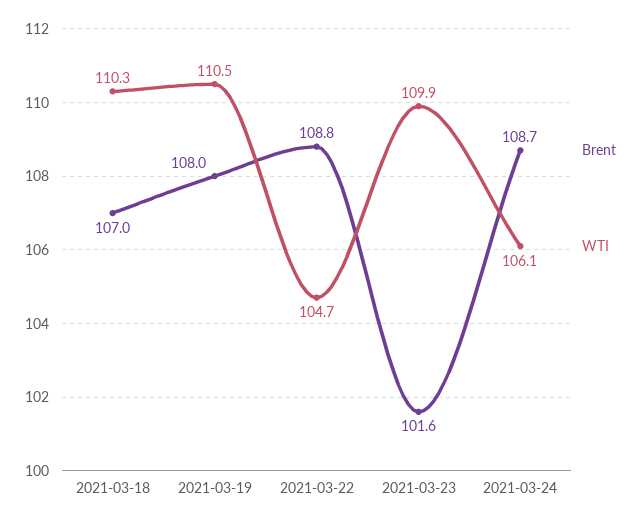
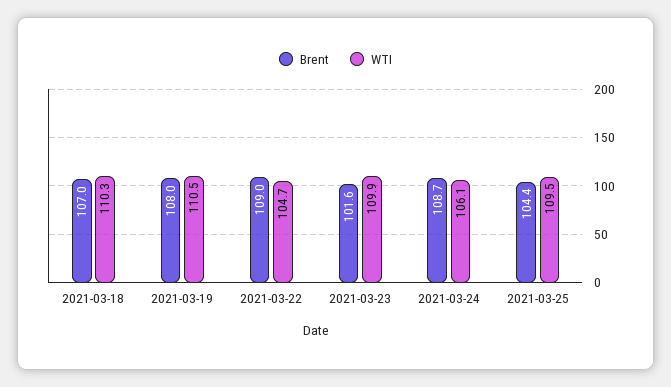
Brent, 2021-03-22: 108.8 -> 109
Brent, 2021-03-25: none -> 104.4
WTI, 2021-03-25: none -> 109.5

